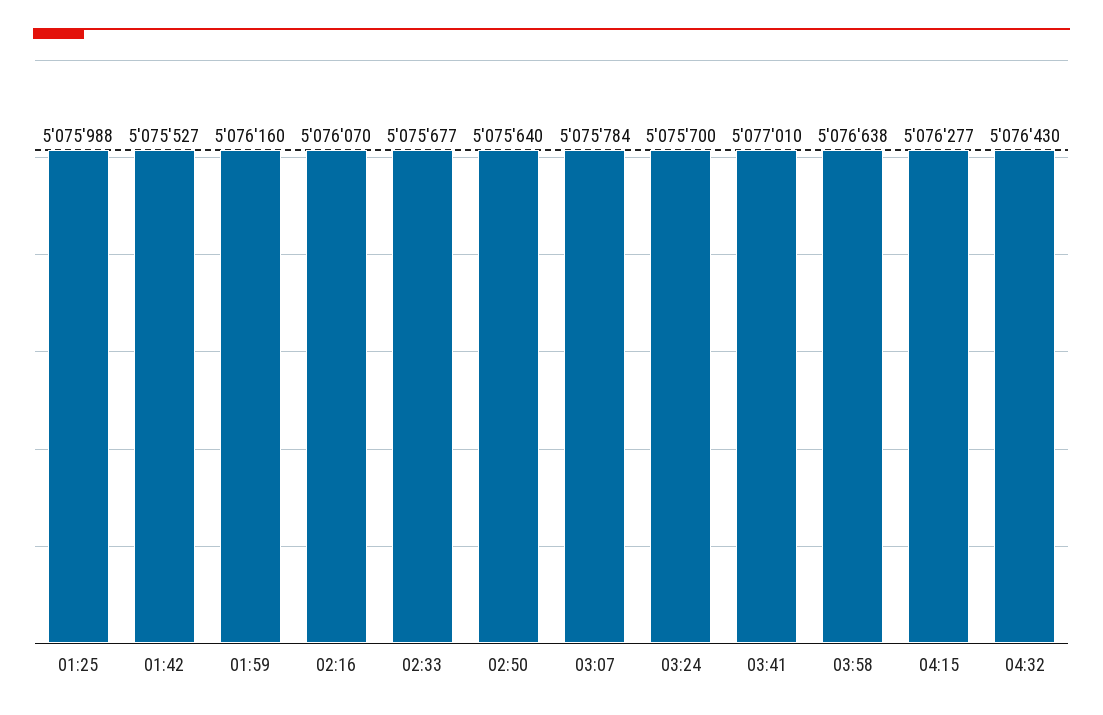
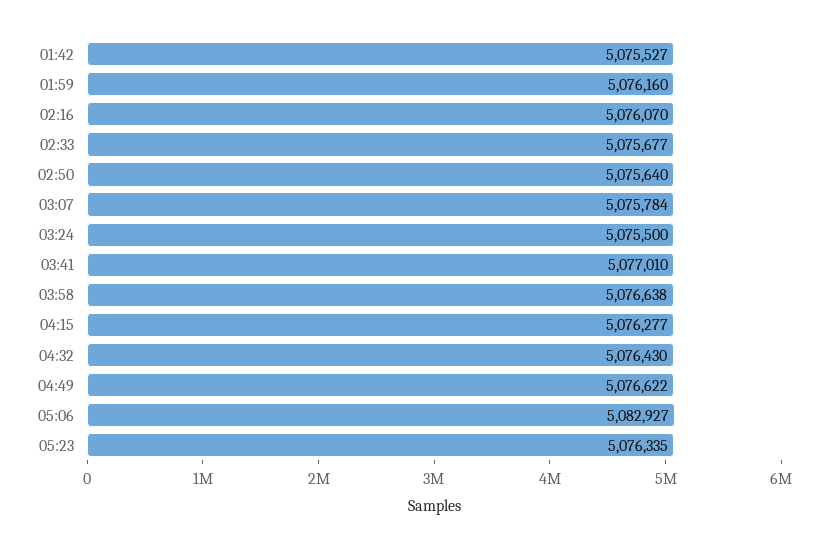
01:25: 5075988 -> none
03:24: 5075700 -> 5075500
04:49: none -> 5076622
05:06: none -> 5082927
05:23: none -> 5076335

